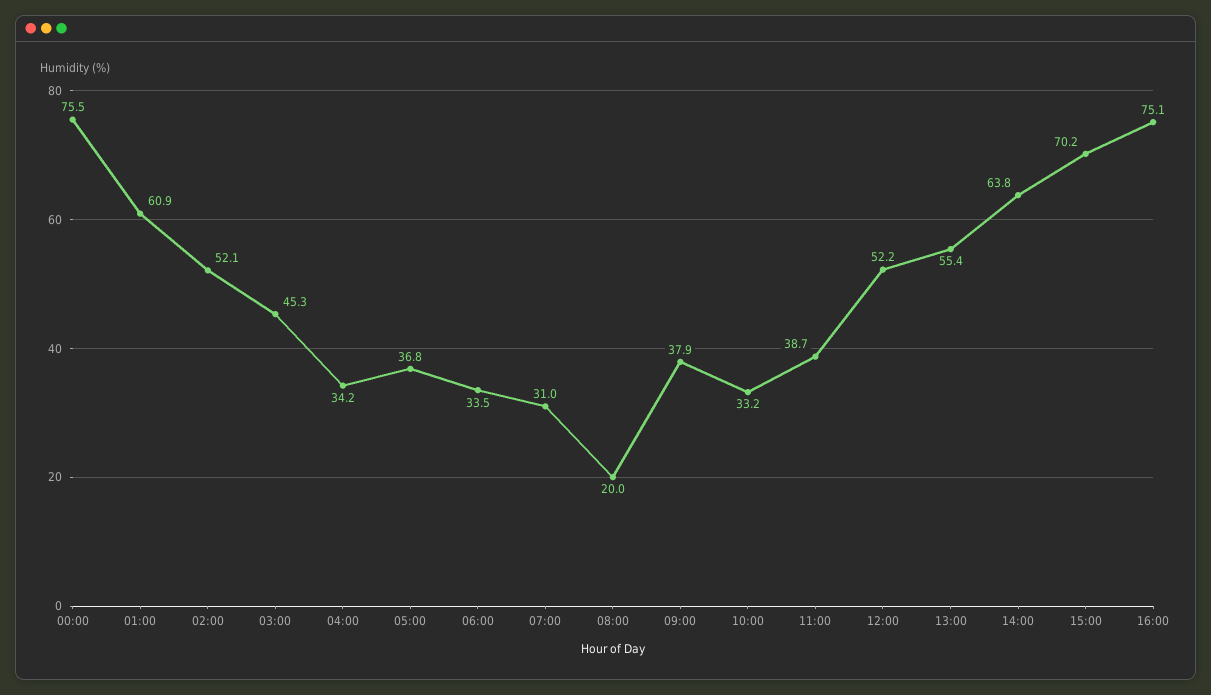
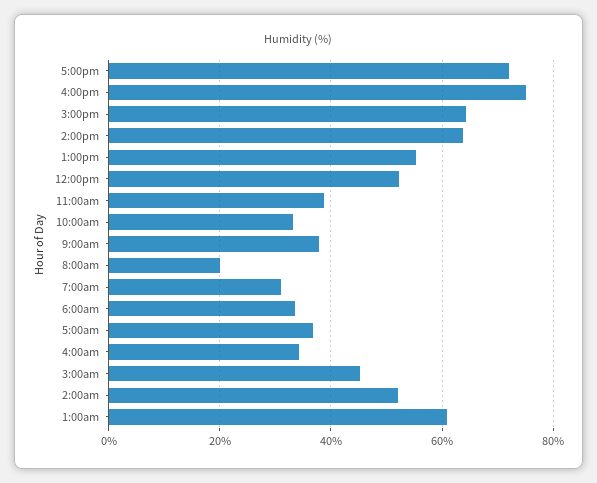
00:00: 75.5 -> none
15:00: 70.2 -> 64
5:00pm: none -> 72

